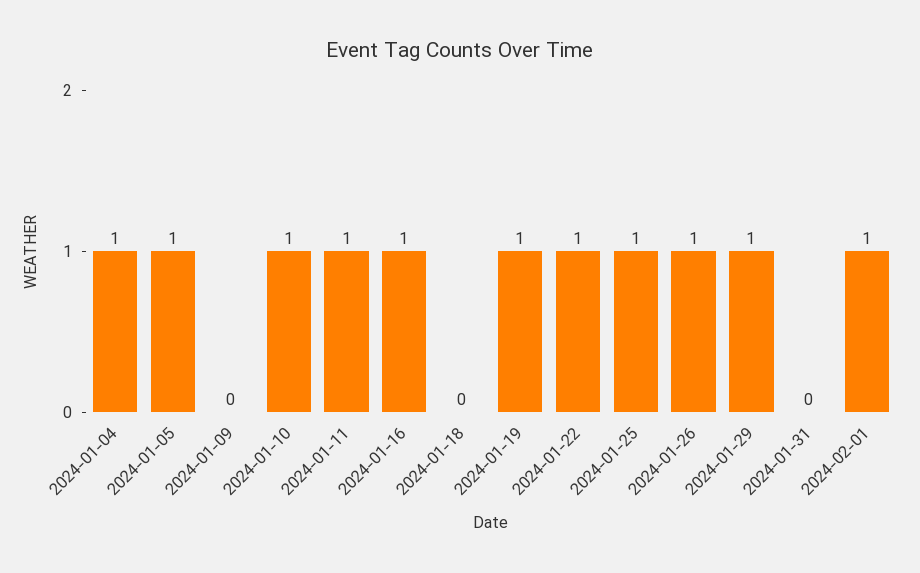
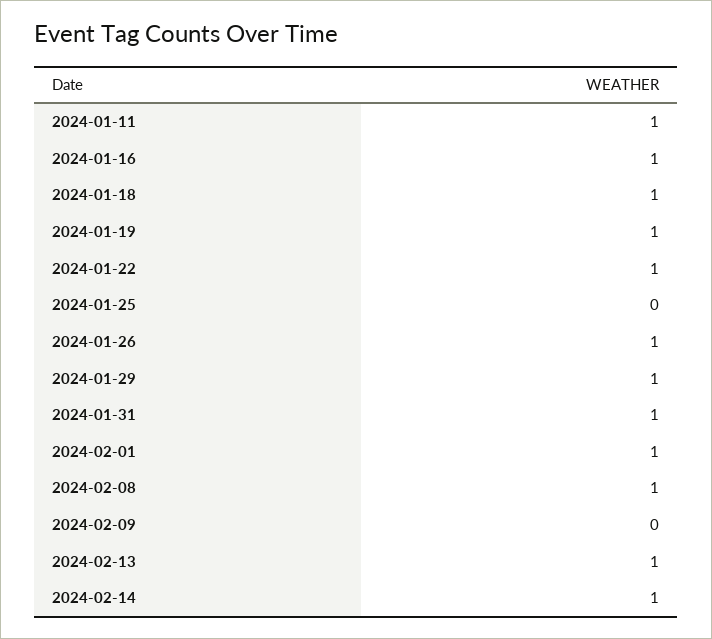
2024-01-04: 1 -> none
2024-01-05: 1 -> none
2024-01-09: 0 -> none
2024-01-10: 1 -> none
2024-01-18: 0 -> 1
2024-01-25: 1 -> 0
2024-01-31: 0 -> 1
2024-02-08: none -> 1
2024-02-09: none -> 0
2024-02-13: none -> 1
2024-02-14: none -> 1

